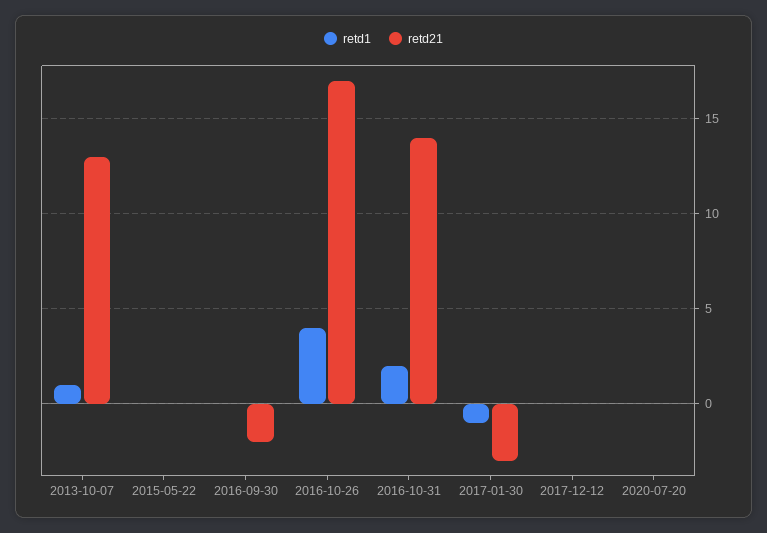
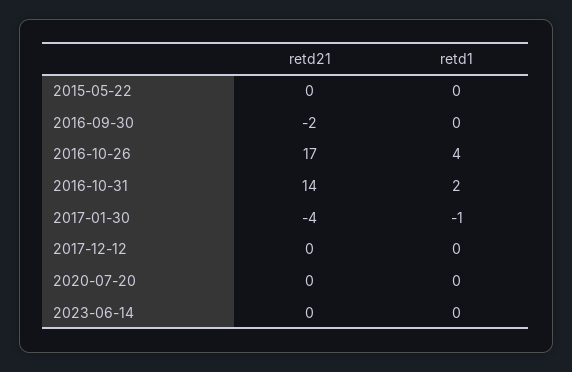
retd1, 2013-10-07: 1 -> none
retd21, 2013-10-07: 13 -> none
retd21, 2017-01-30: -3 -> -4
retd21, 2023-06-14: none -> 0
retd1, 2023-06-14: none -> 0

